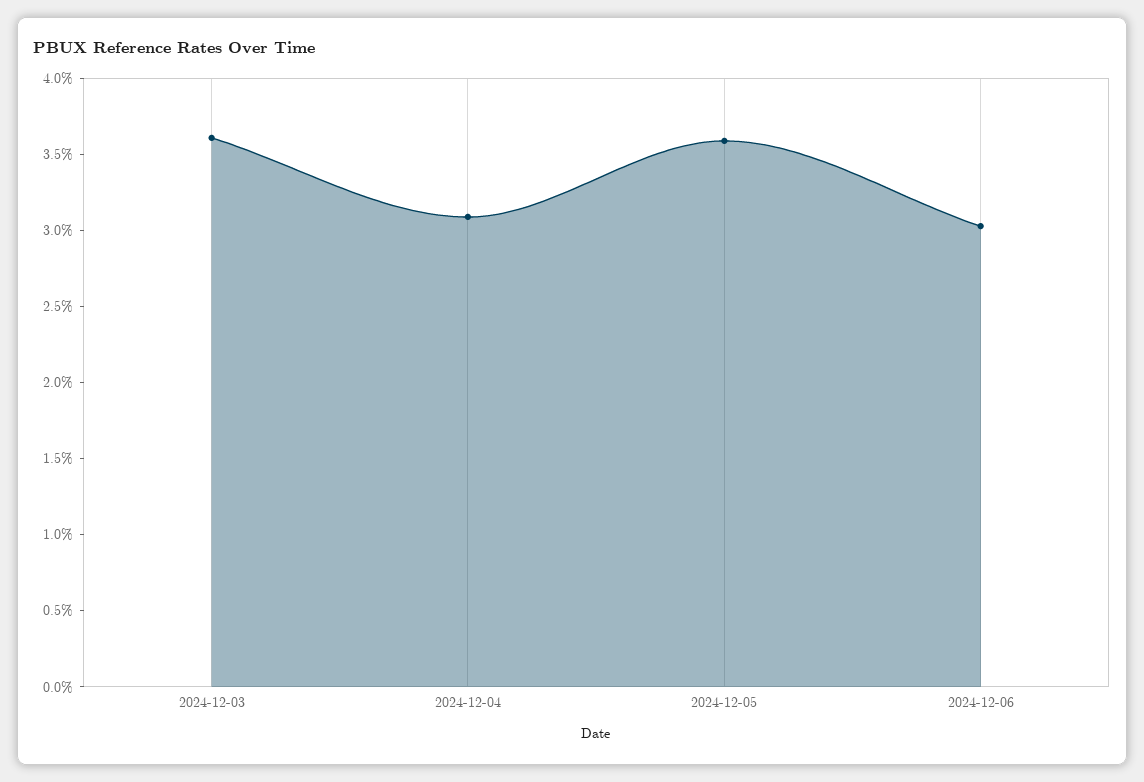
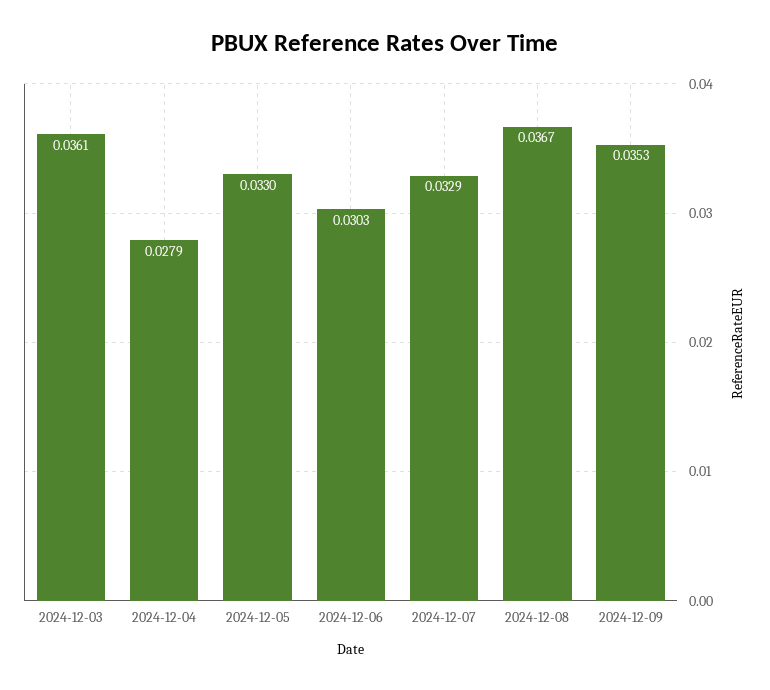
2024-12-04: 0.031 -> 0.0279
2024-12-05: 0.036 -> 0.033
2024-12-07: none -> 0.0329
2024-12-08: none -> 0.0367
2024-12-09: none -> 0.0353

